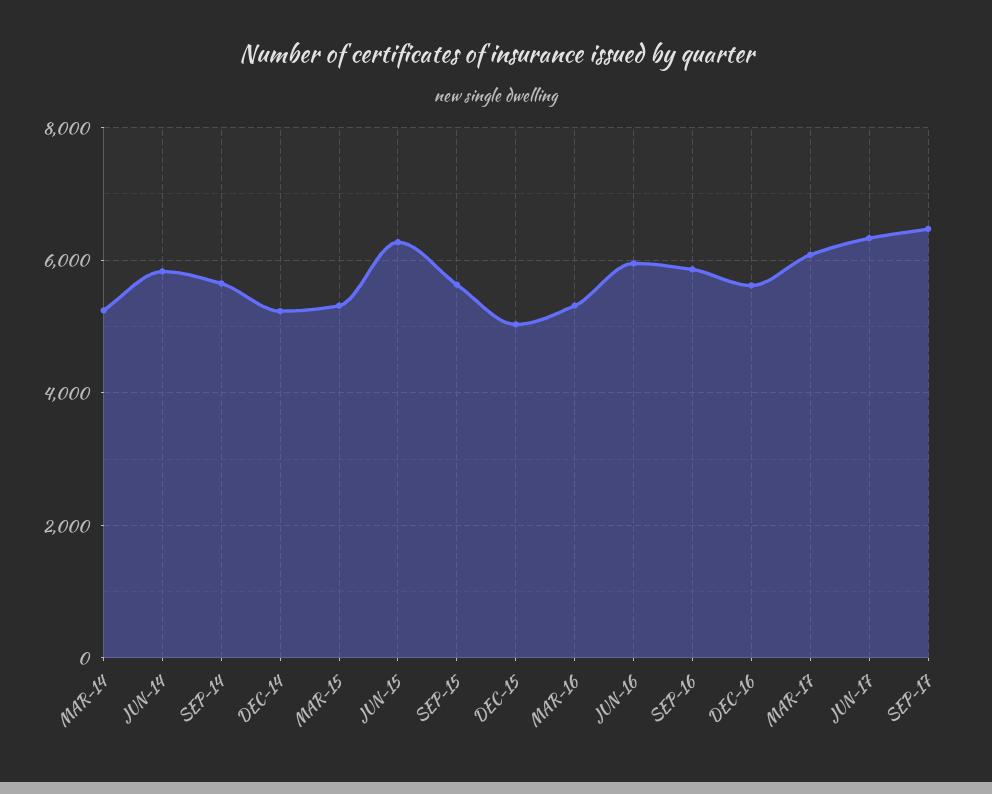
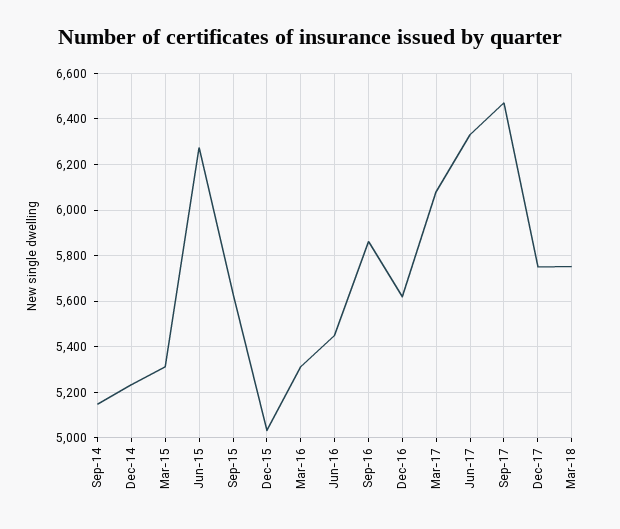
MAR-14: 5200 -> none
JUN-14: 5800 -> none
SEP-14: 5600 -> 5150
JUN-16: 6000 -> 5450
Dec-17: none -> 5750
Mar-18: none -> 5750

